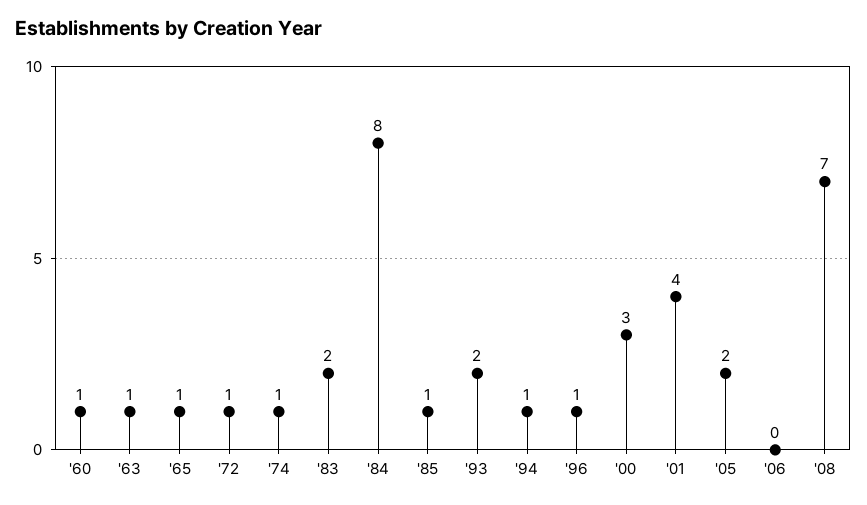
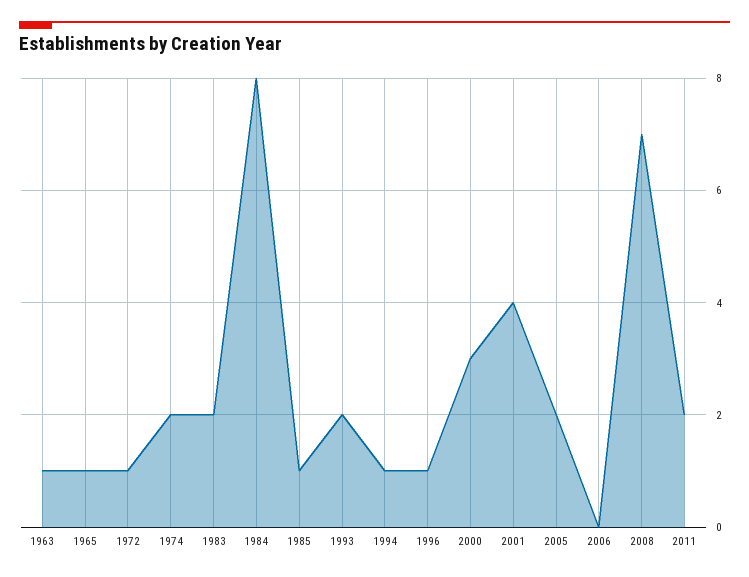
'60: 1 -> none
'74: 1 -> 2
2011: none -> 2

